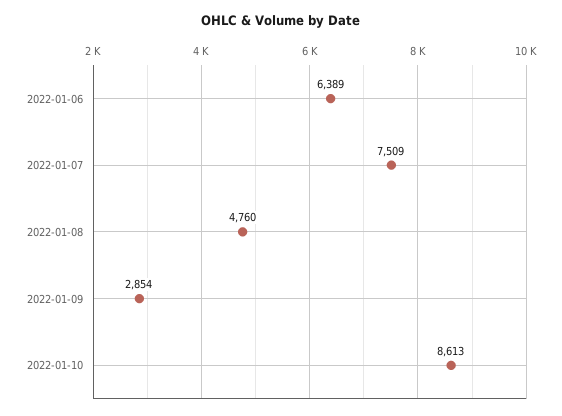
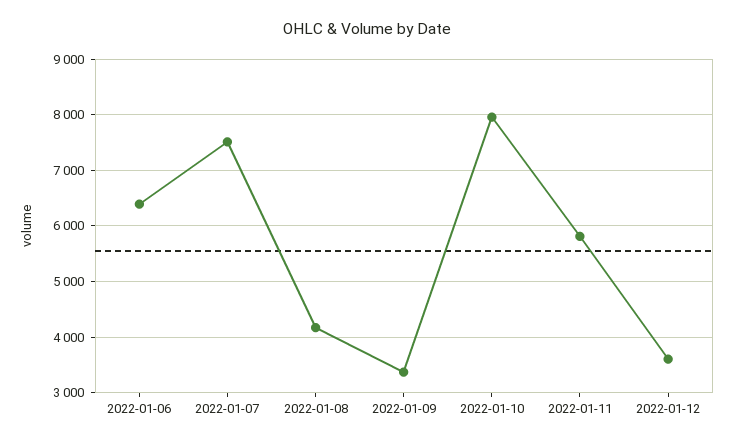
2022-01-08: 4760 -> 4200
2022-01-09: 2854 -> 3400
2022-01-10: 8613 -> 8000
2022-01-11: none -> 5800
2022-01-12: none -> 3600

